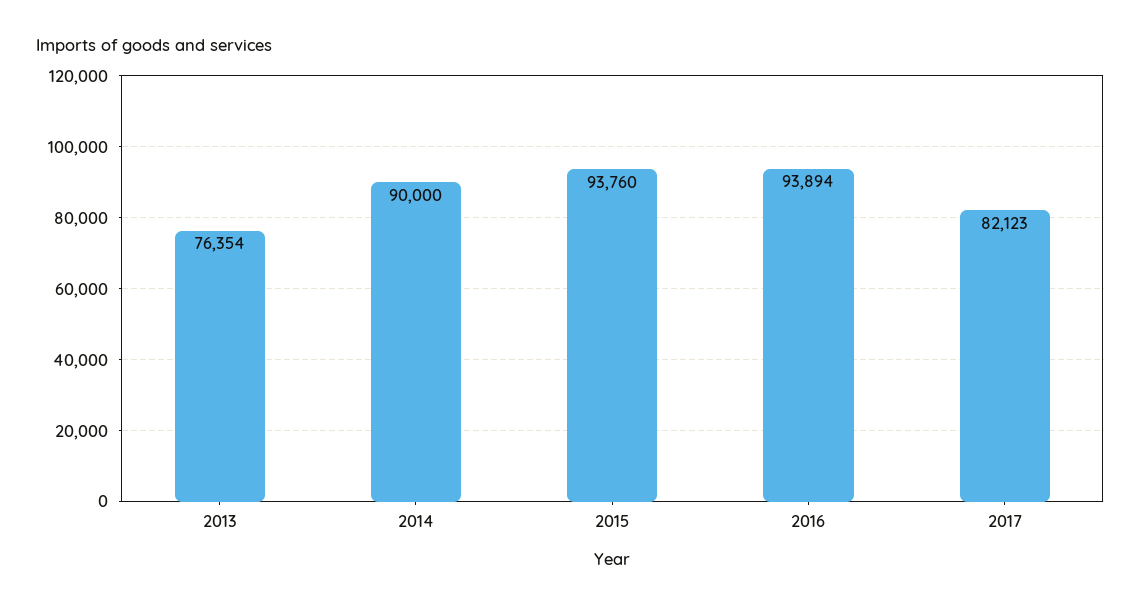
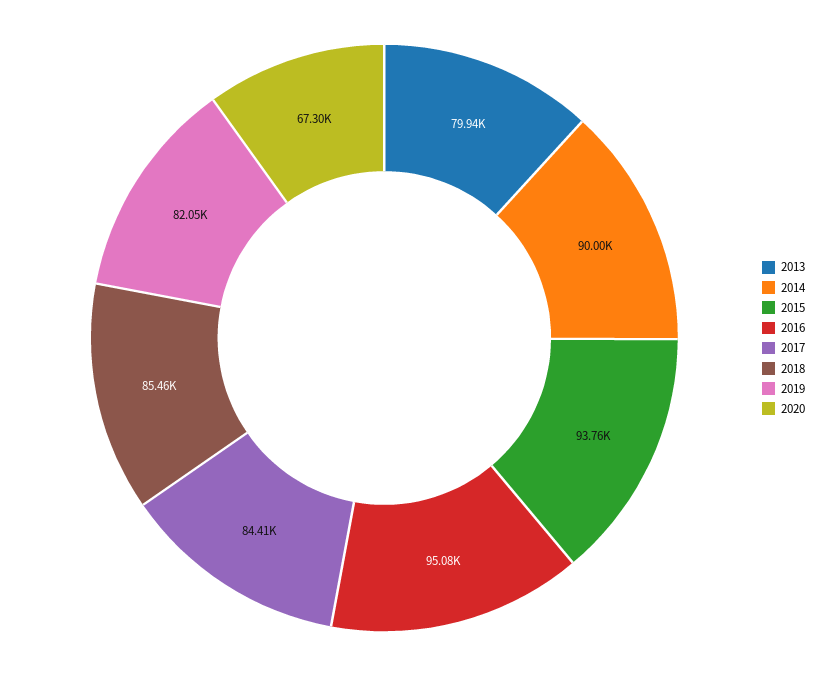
2013: 76354 -> 79940
2016: 93894 -> 95080
2017: 82123 -> 84410
2018: none -> 85460
2019: none -> 82050
2020: none -> 67300

